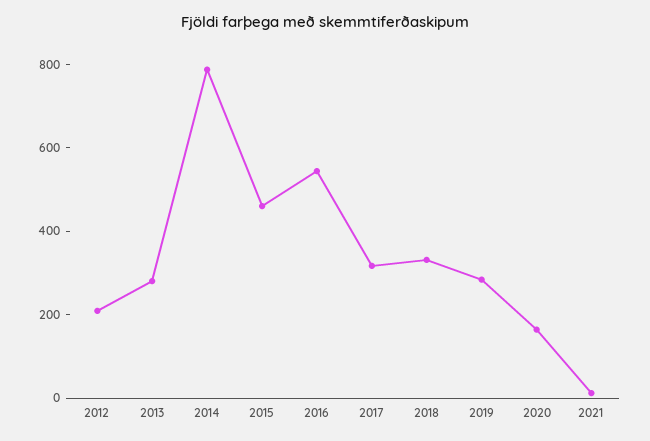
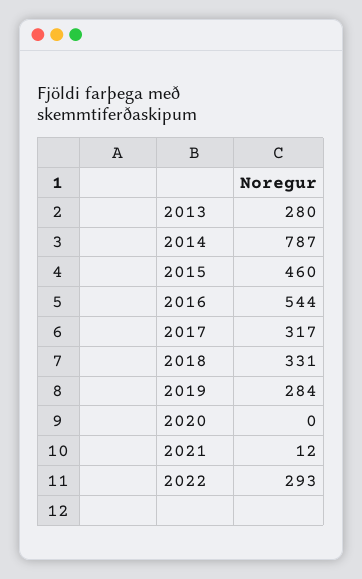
2012: 200 -> none
2020: 150 -> 0
2022: none -> 293

